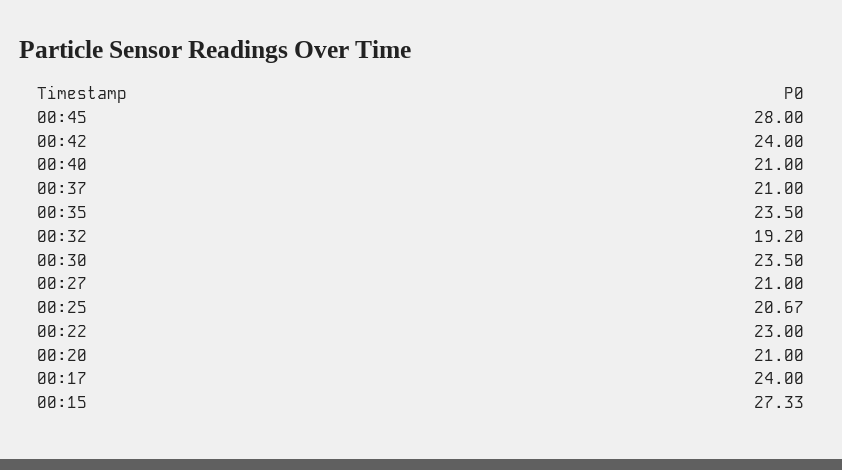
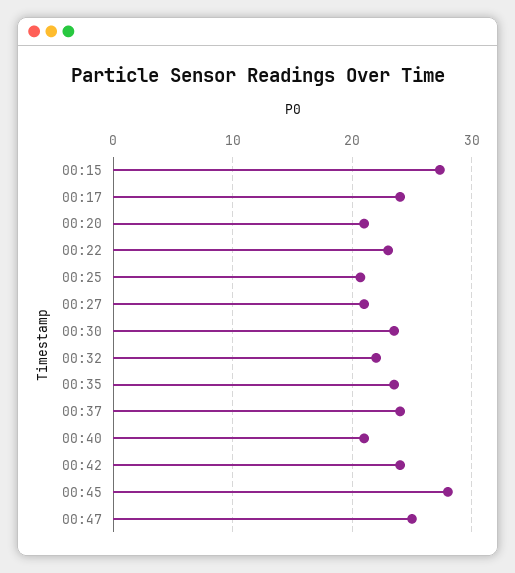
00:37: 21 -> 24
00:32: 19.2 -> 22
00:47: none -> 25

